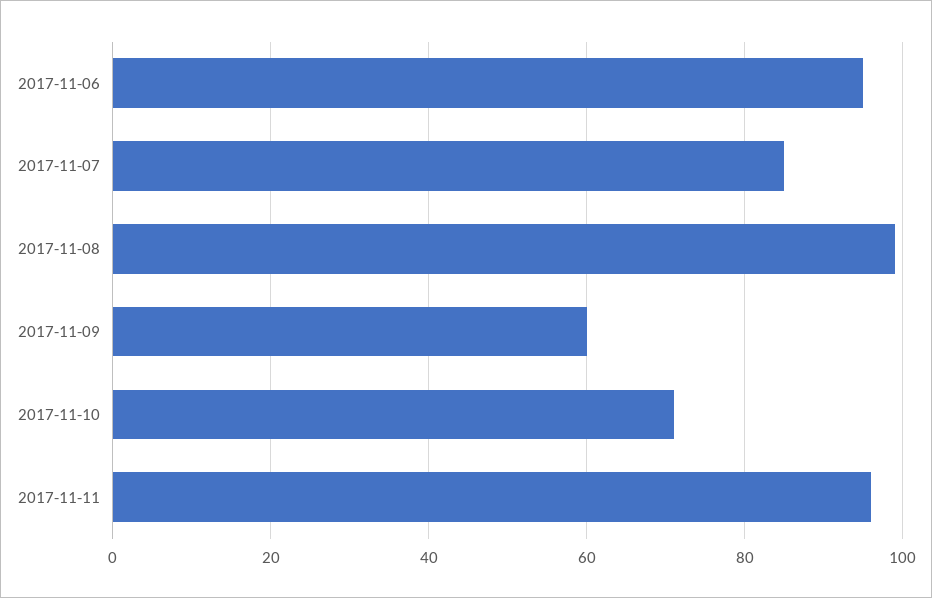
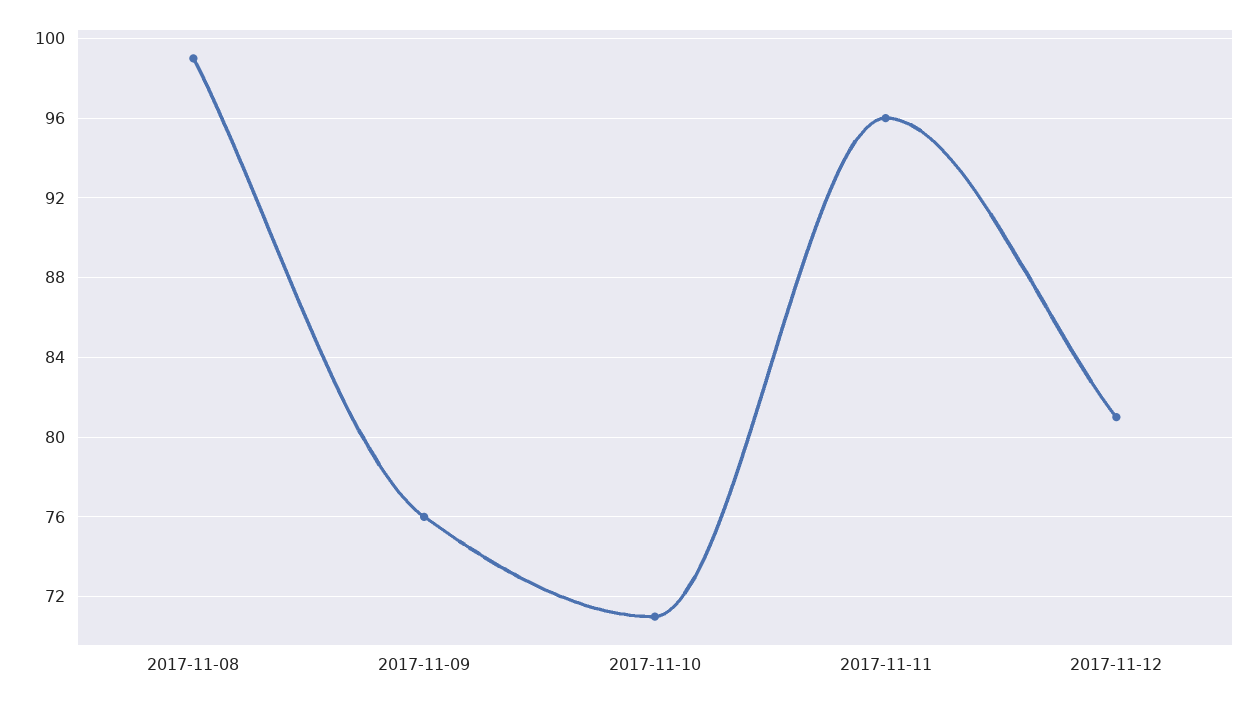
2017-11-06: 95 -> none
2017-11-07: 85 -> none
2017-11-09: 60 -> 76
2017-11-12: none -> 81

